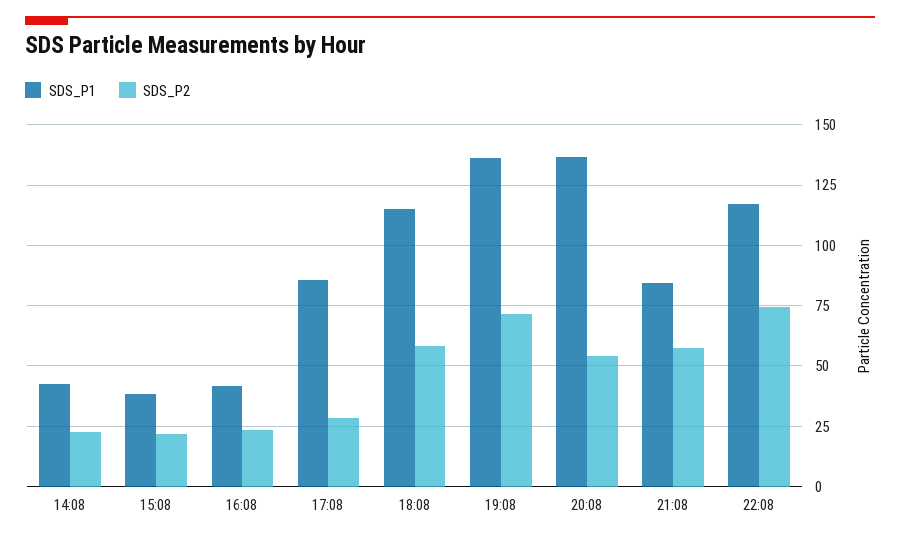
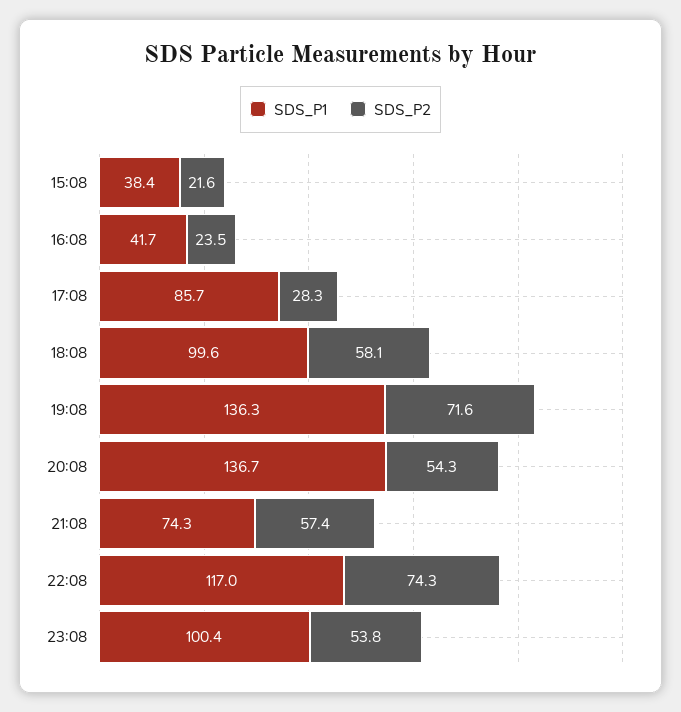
SDS_P1, 14:08: 42.5 -> none
SDS_P2, 14:08: 22.5 -> none
SDS_P1, 18:08: 115 -> 99.6
SDS_P1, 21:08: 85 -> 74.3
SDS_P1, 23:08: none -> 100.4
SDS_P2, 23:08: none -> 53.8

